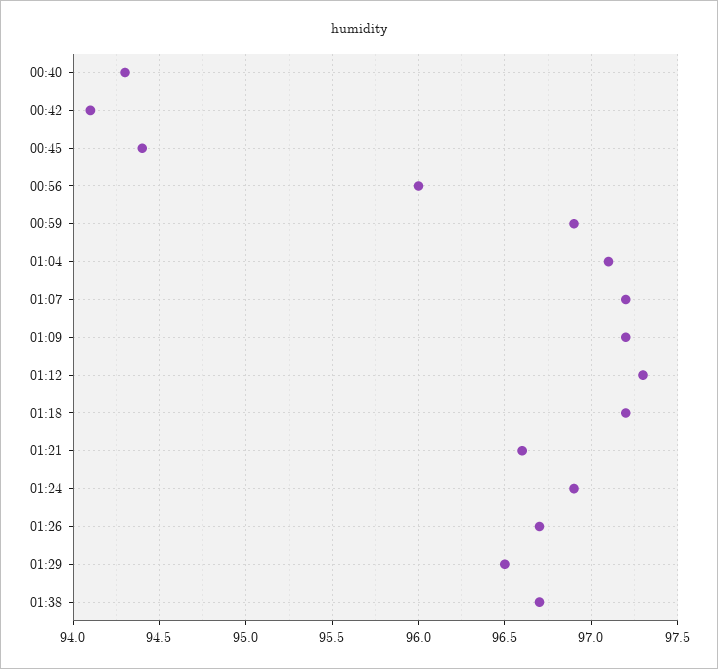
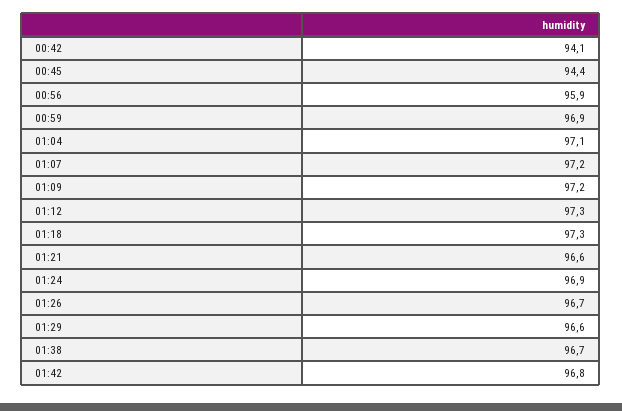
00:40: 94.3 -> none
00:56: 96 -> 95.9
01:18: 97.2 -> 97.3
01:29: 96.5 -> 96.6
01:42: none -> 96.8

